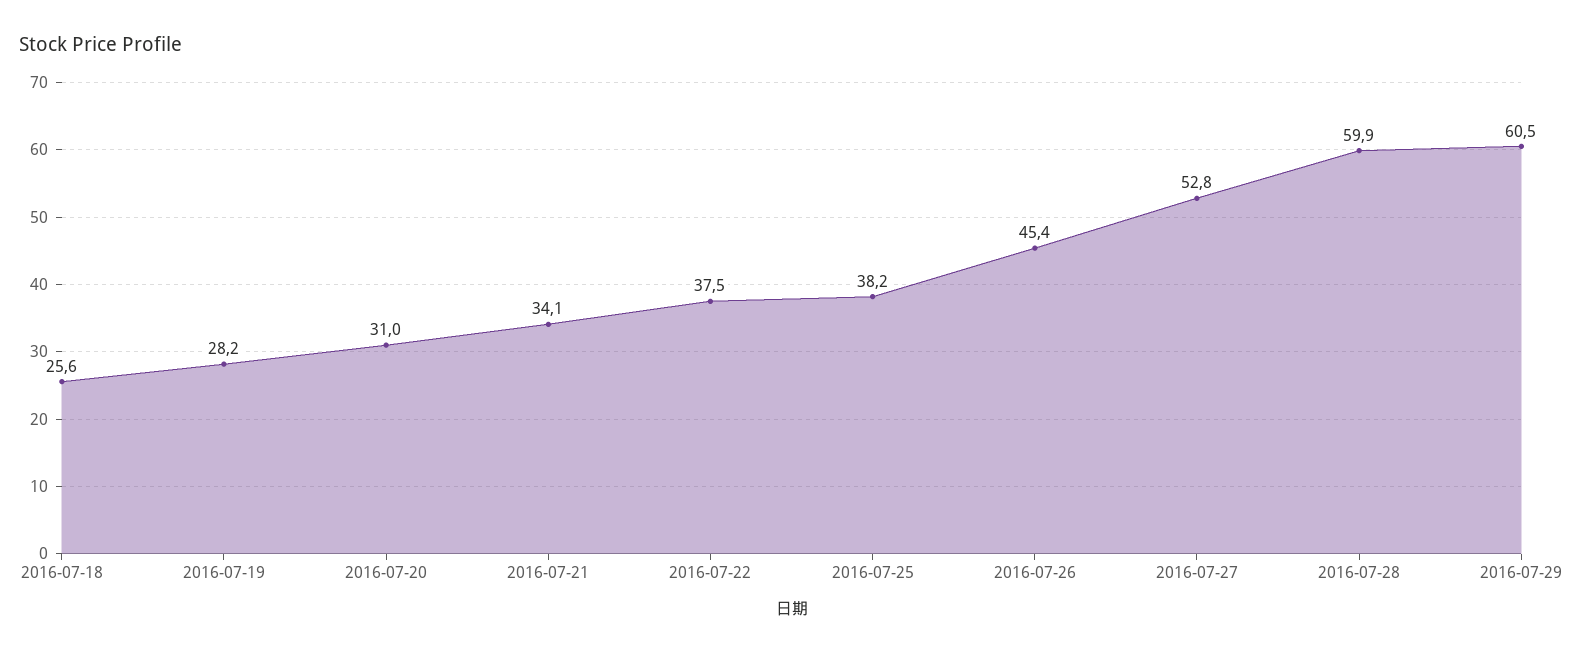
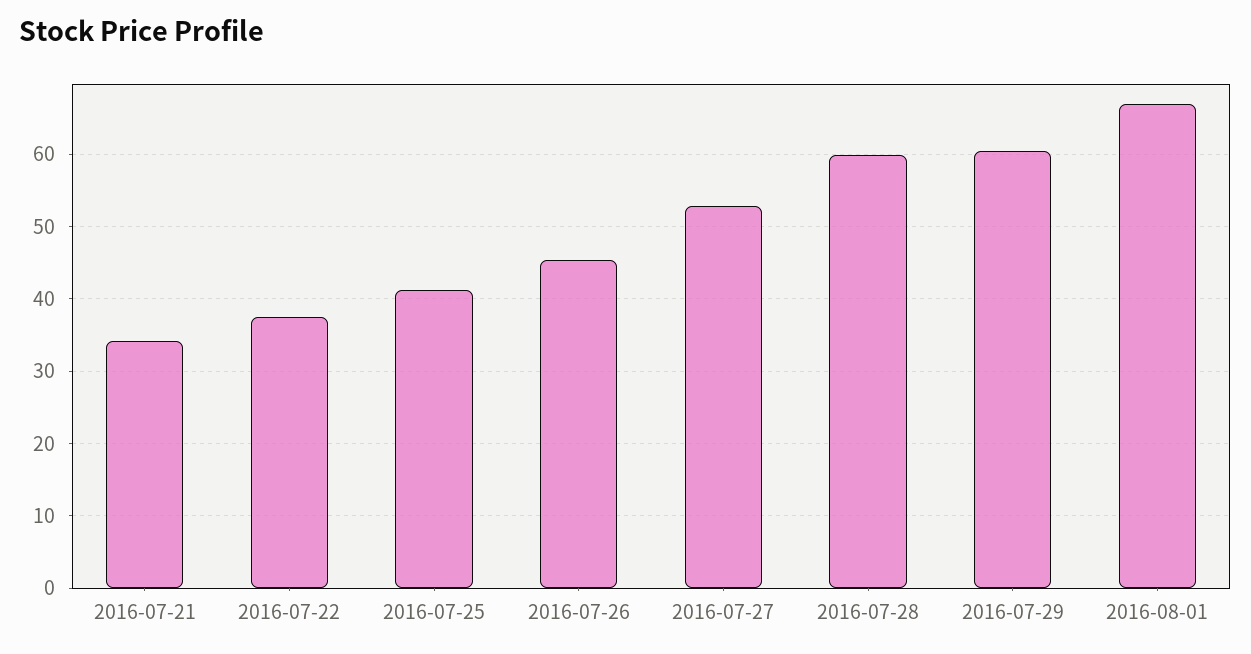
2016-07-18: 25.6 -> none
2016-07-19: 28.2 -> none
2016-07-20: 31 -> none
2016-07-25: 38.2 -> 41
2016-08-01: none -> 67

